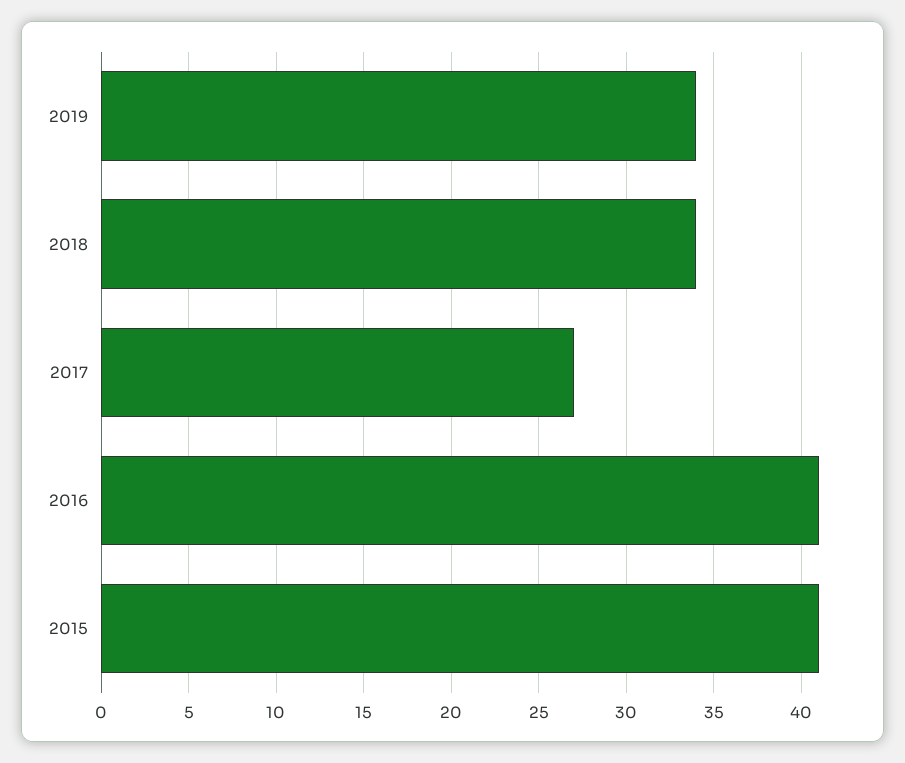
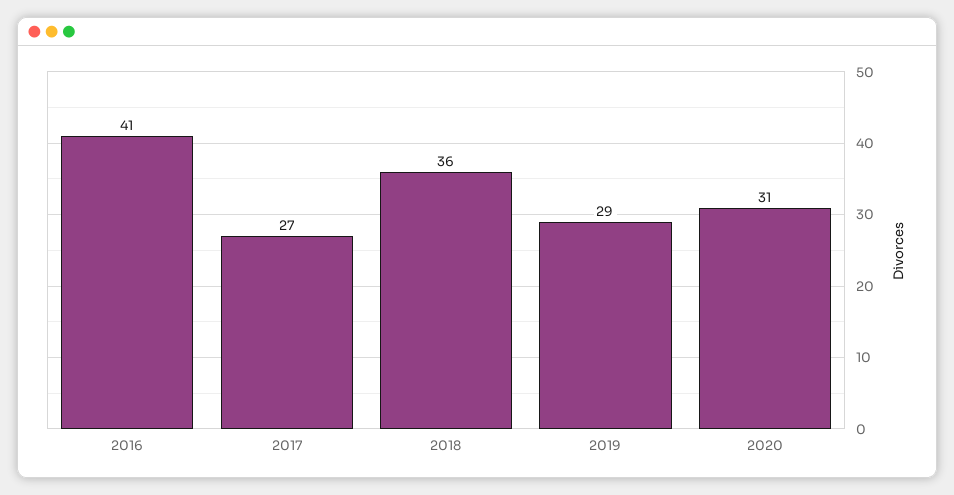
2019: 34 -> 29
2018: 34 -> 36
2015: 41 -> none
2020: none -> 31

